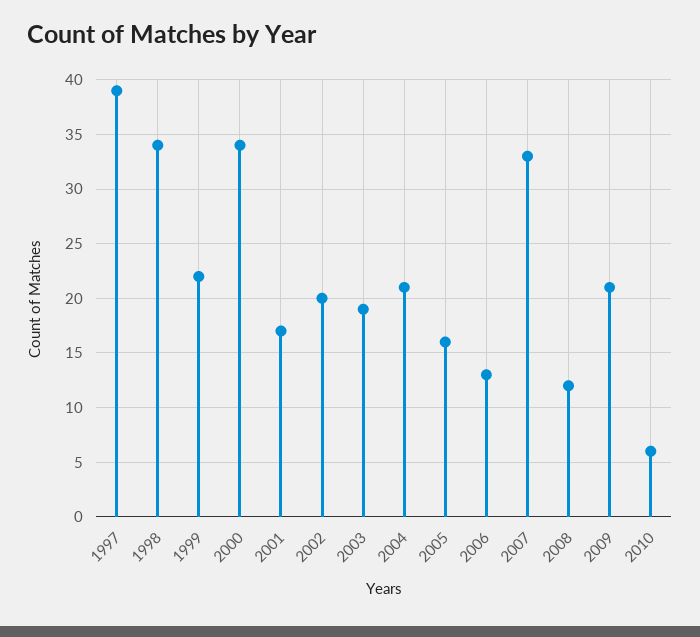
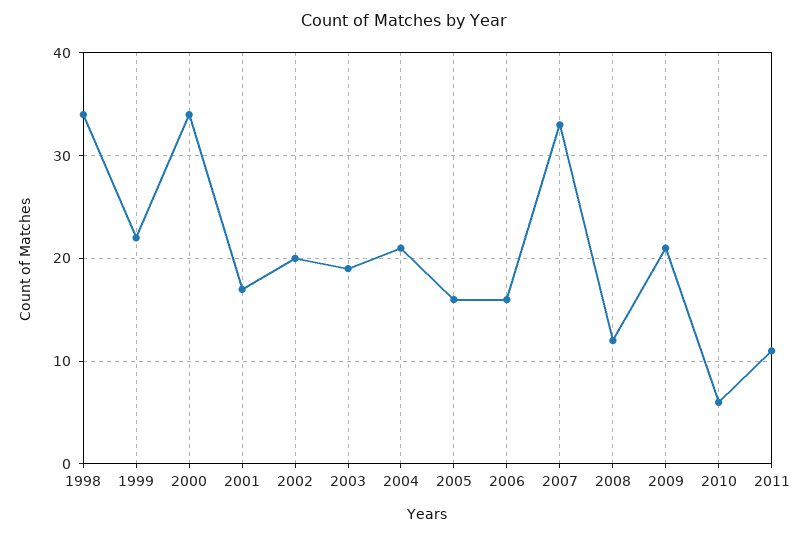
1997: 39 -> none
2006: 13 -> 16
2011: none -> 11

